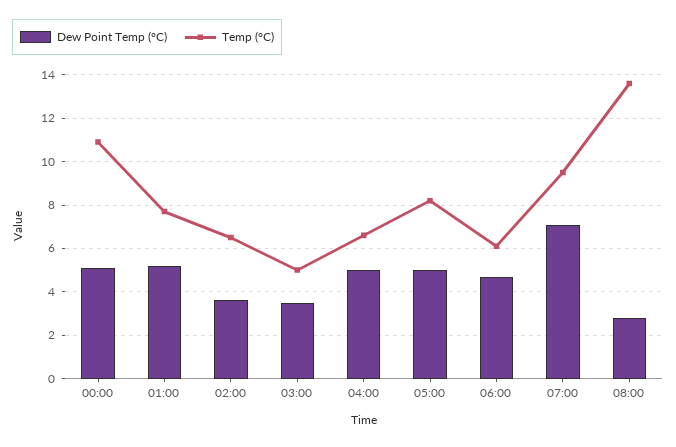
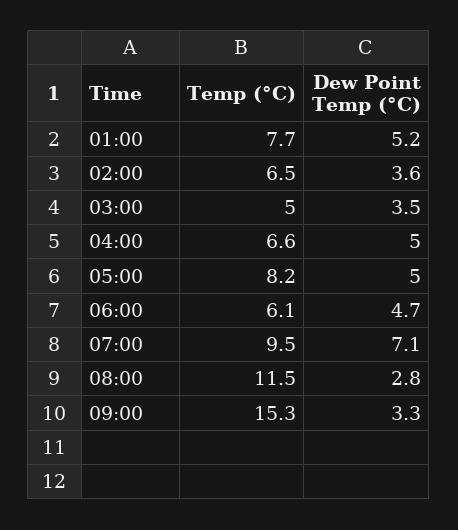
Dew Point Temp (°C), 00:00: 5 -> none
Temp (°C), 00:00: 11 -> none
Temp (°C), 08:00: 13.5 -> 11.5
Temp (°C), 09:00: none -> 15.3
Dew Point Temp (°C), 09:00: none -> 3.3

